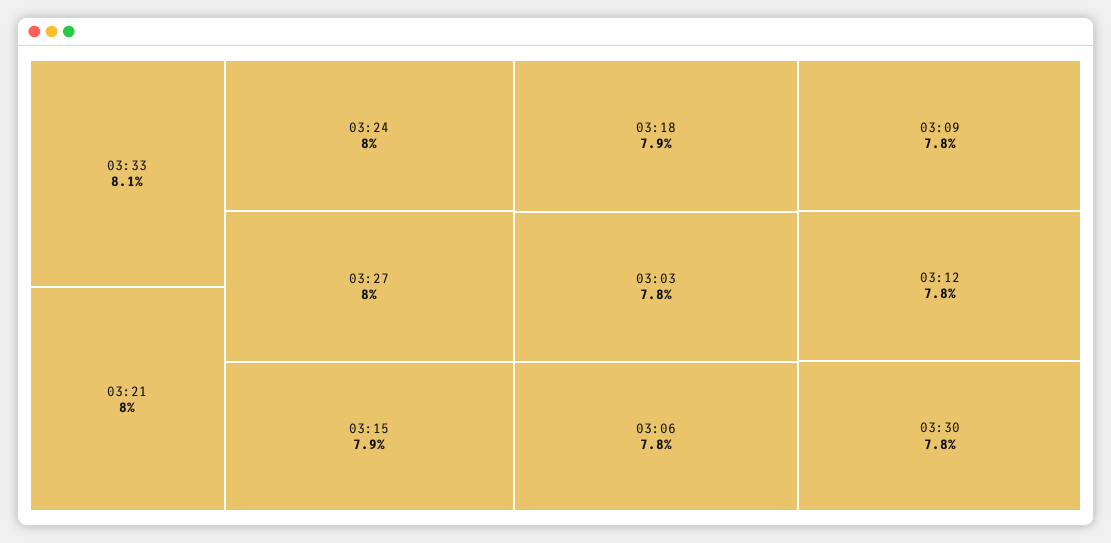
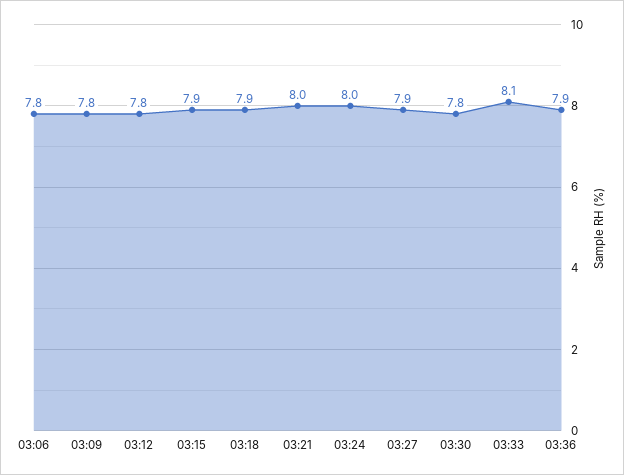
03:27: 8 -> 7.9
03:03: 7.8 -> none
03:36: none -> 7.9

